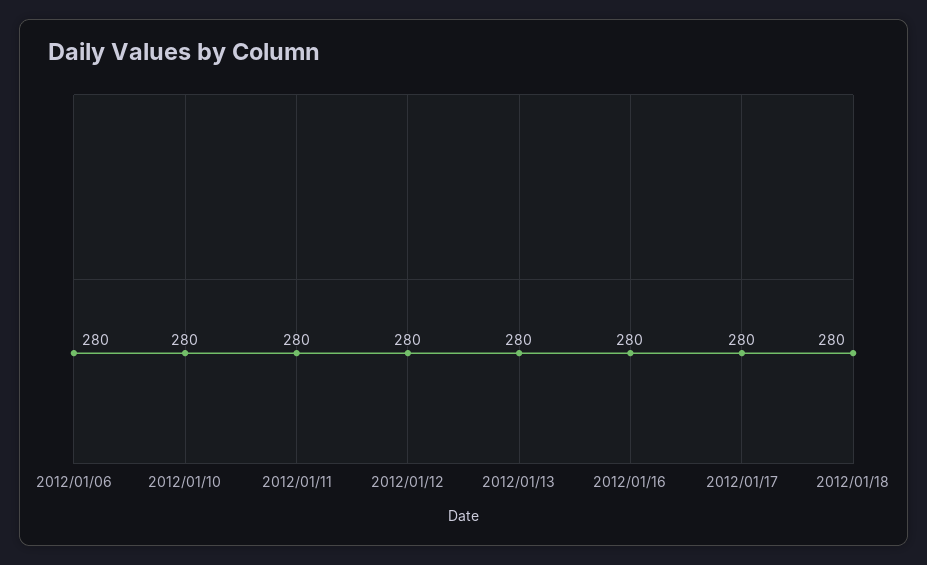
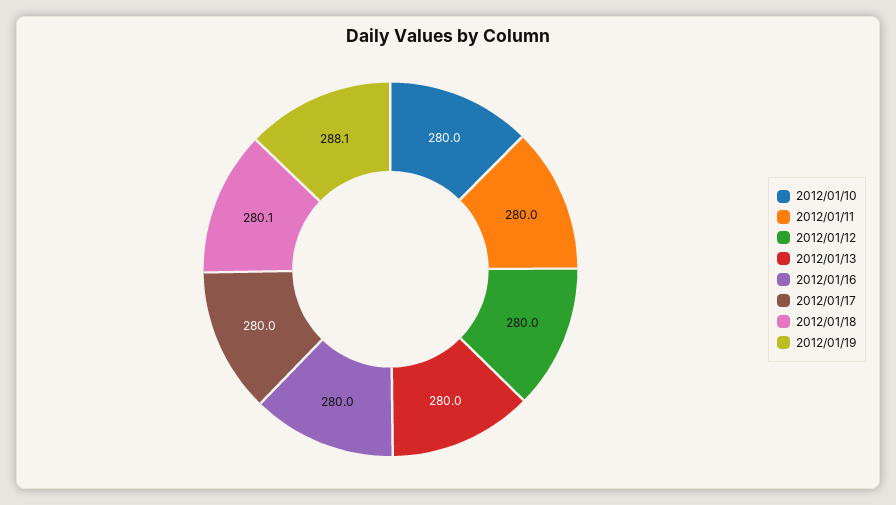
2012/01/06: 280 -> none
2012/01/18: 280 -> 280.1
2012/01/19: none -> 288.1

